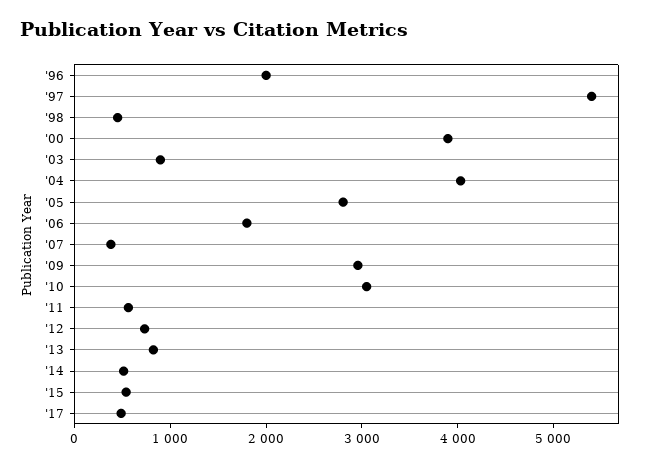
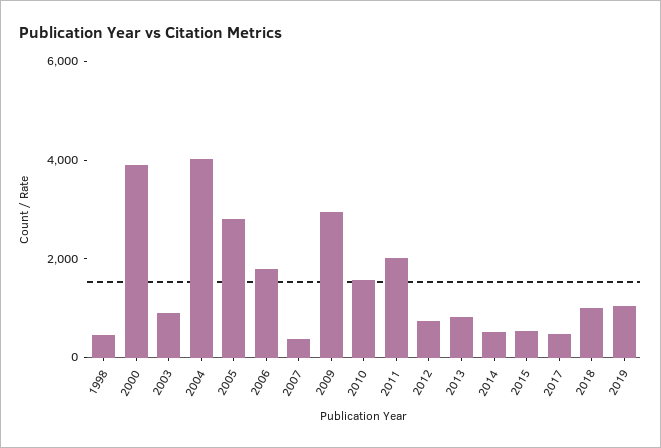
'96: 2000 -> none
'97: 5400 -> none
'10: 3000 -> 1500
'11: 600 -> 2000
2018: none -> 1000
2019: none -> 1000

